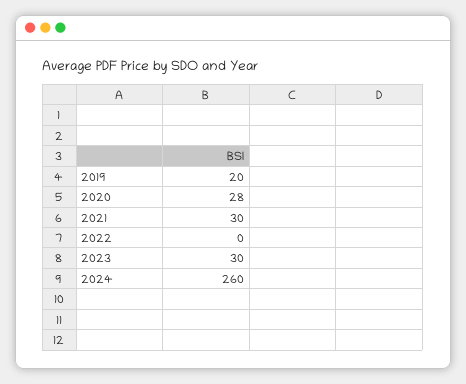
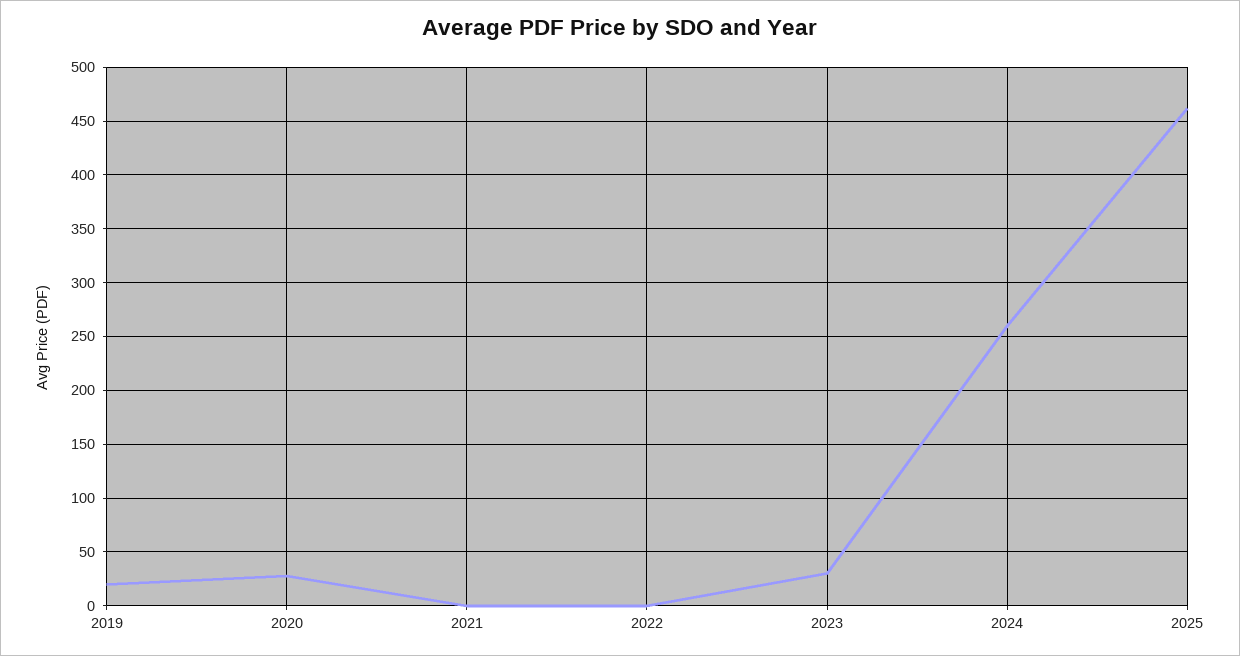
2021: 30 -> 0
2025: none -> 460

